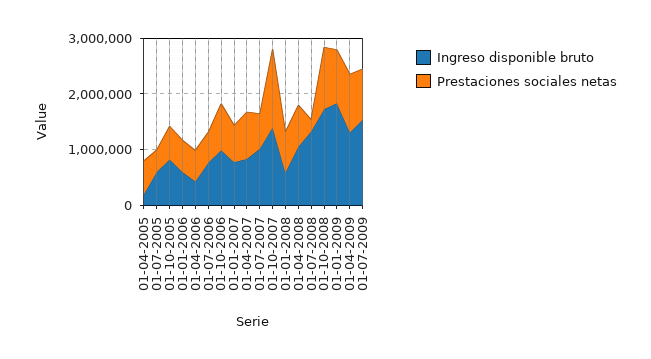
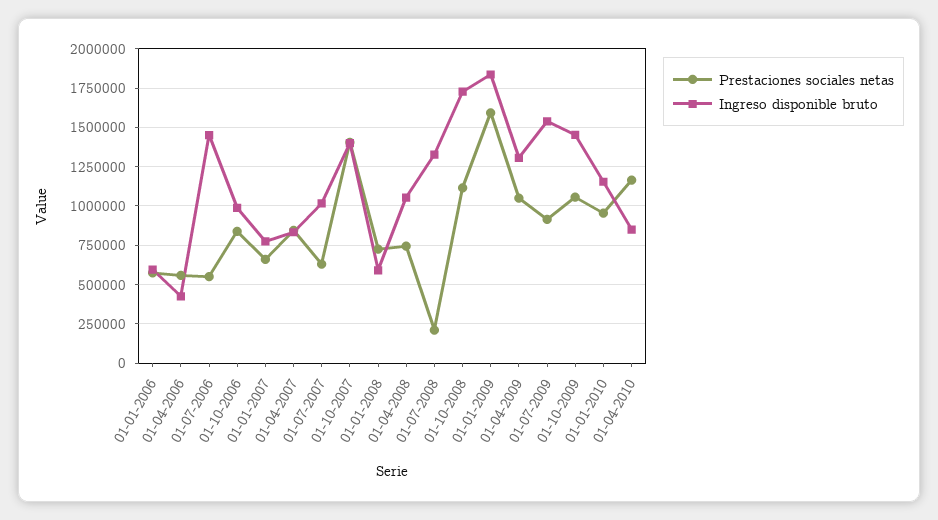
Ingreso disponible bruto, 01-04-2005: 200000 -> none
Prestaciones sociales netas, 01-04-2005: 600000 -> none
Ingreso disponible bruto, 01-07-2005: 600000 -> none
Prestaciones sociales netas, 01-07-2005: 400000 -> none
Ingreso disponible bruto, 01-10-2005: 800000 -> none
Prestaciones sociales netas, 01-10-2005: 600000 -> none
Ingreso disponible bruto, 01-07-2006: 800000 -> 1450000
Prestaciones sociales netas, 01-01-2009: 1000000 -> 1600000
Prestaciones sociales netas, 01-10-2009: none -> 1050000
Ingreso disponible bruto, 01-10-2009: none -> 1450000
Prestaciones sociales netas, 01-01-2010: none -> 950000
Ingreso disponible bruto, 01-01-2010: none -> 1150000
Prestaciones sociales netas, 01-04-2010: none -> 1150000
Ingreso disponible bruto, 01-04-2010: none -> 850000

